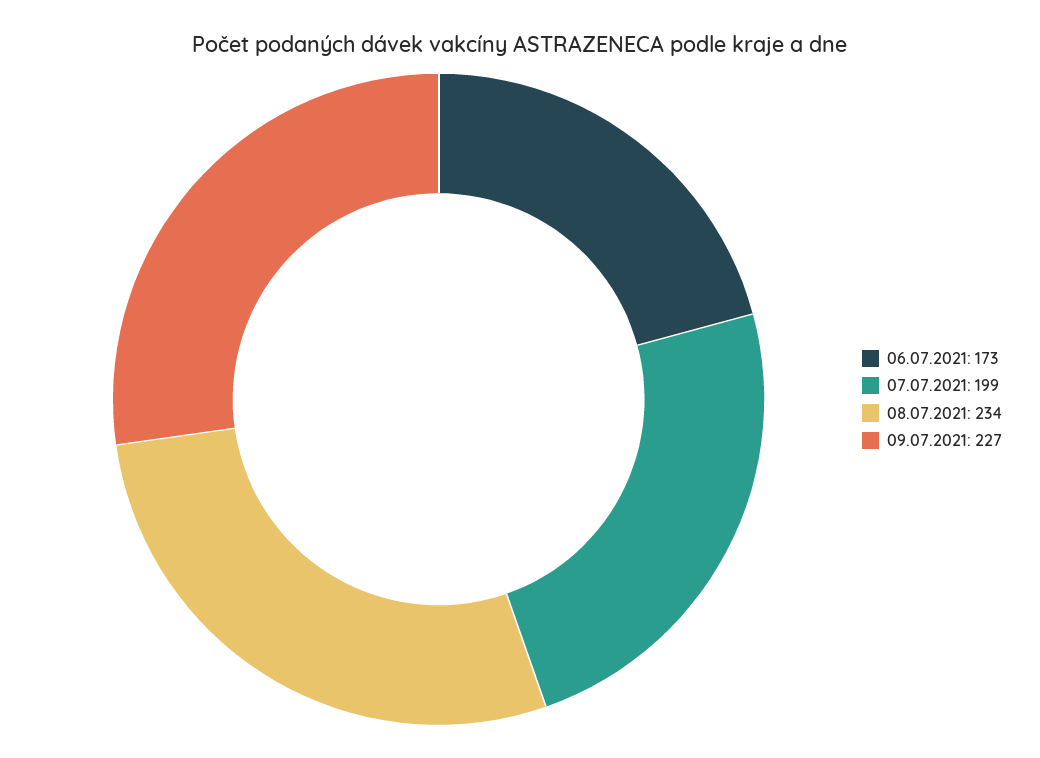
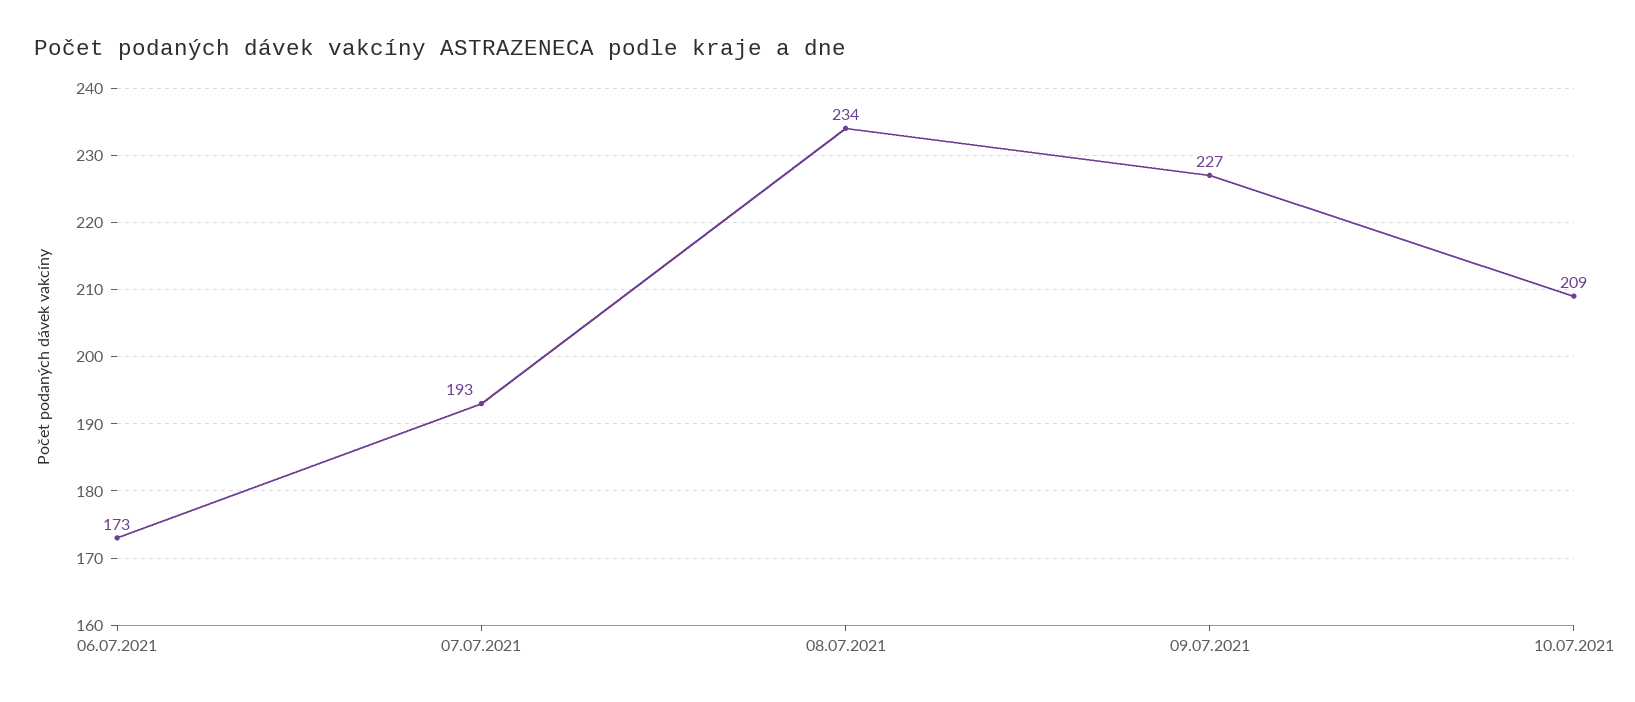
07.07.2021: 199 -> 193
10.07.2021: none -> 209

